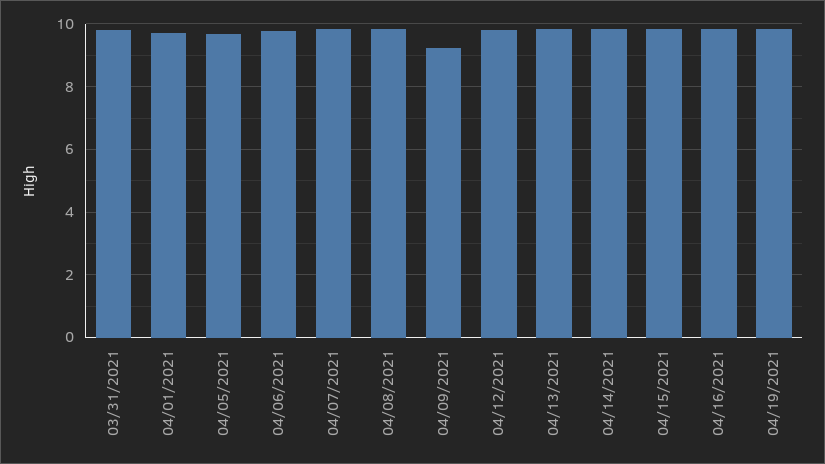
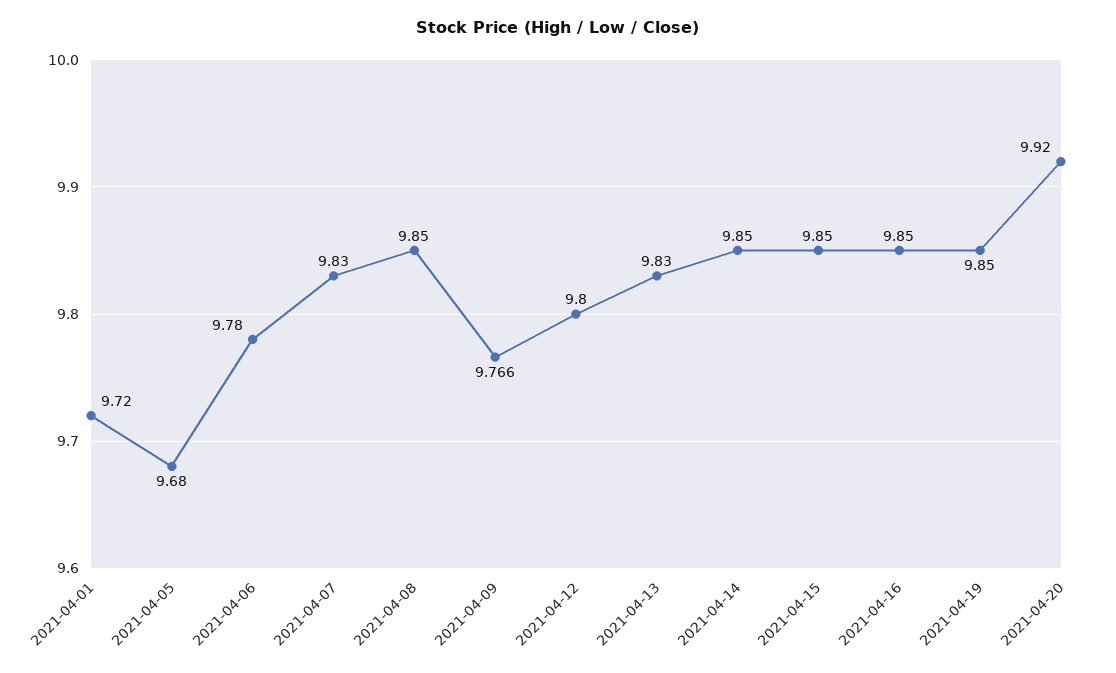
03/31/2021: 9.8 -> none
04/09/2021: 9.2 -> 9.766
2021-04-20: none -> 9.92

